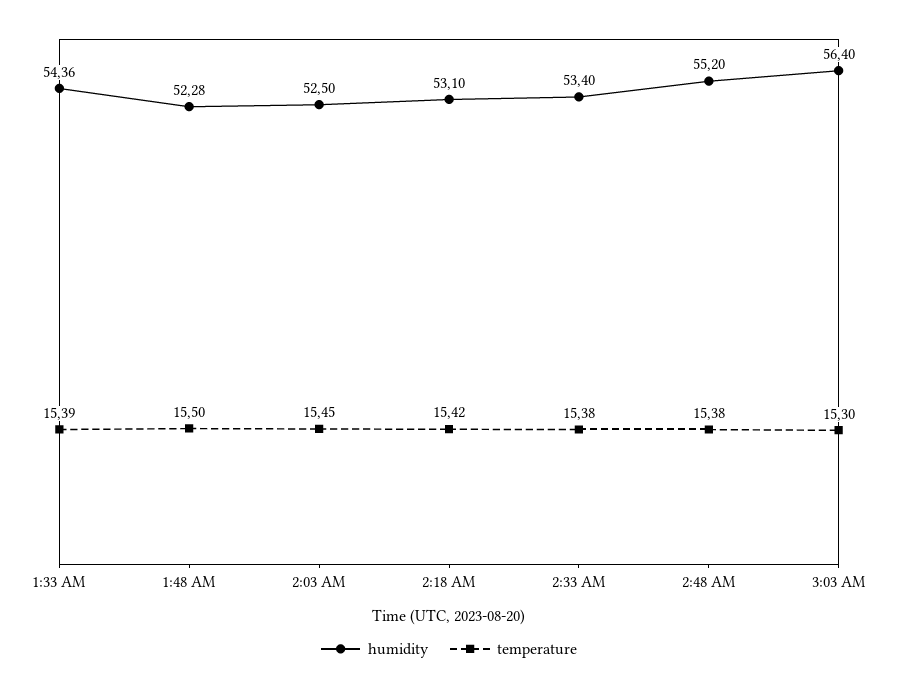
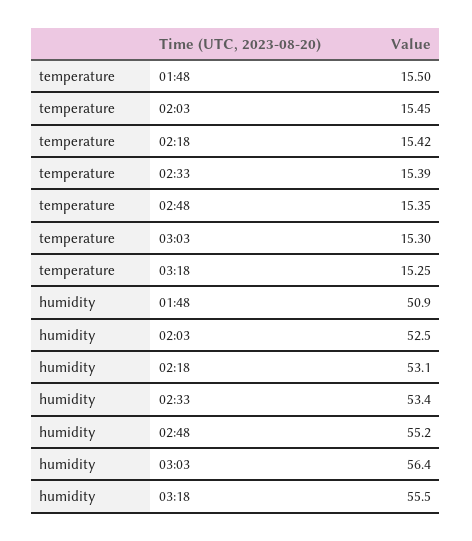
humidity, 1:33 AM: 54.36 -> none
temperature, 1:33 AM: 15.39 -> none
humidity, 1:48 AM: 52.28 -> 50.9
temperature, 2:33 AM: 15.38 -> 15.39
temperature, 2:48 AM: 15.38 -> 15.35
temperature, 03:18: none -> 15.25
humidity, 03:18: none -> 55.5

